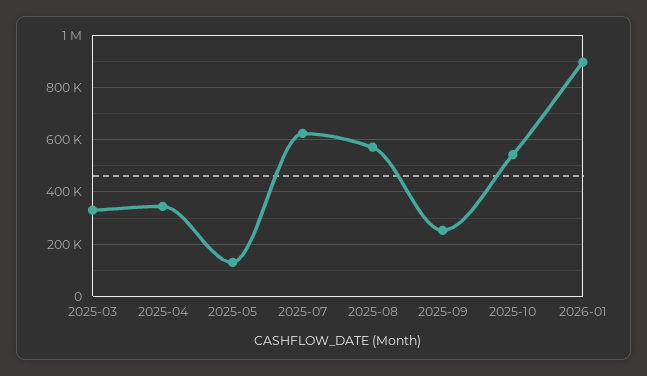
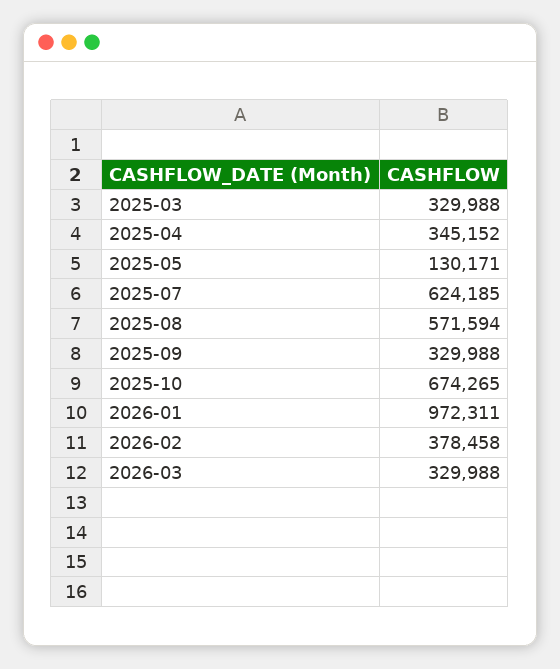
2025-09: 250000 -> 329988
2025-10: 550000 -> 674265
2026-01: 900000 -> 972311
2026-02: none -> 378458
2026-03: none -> 329988

